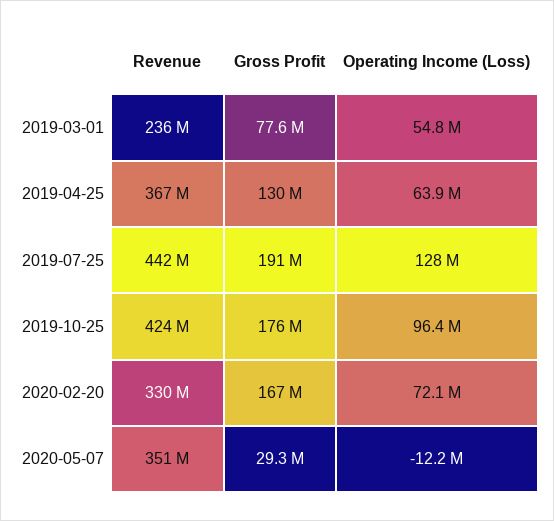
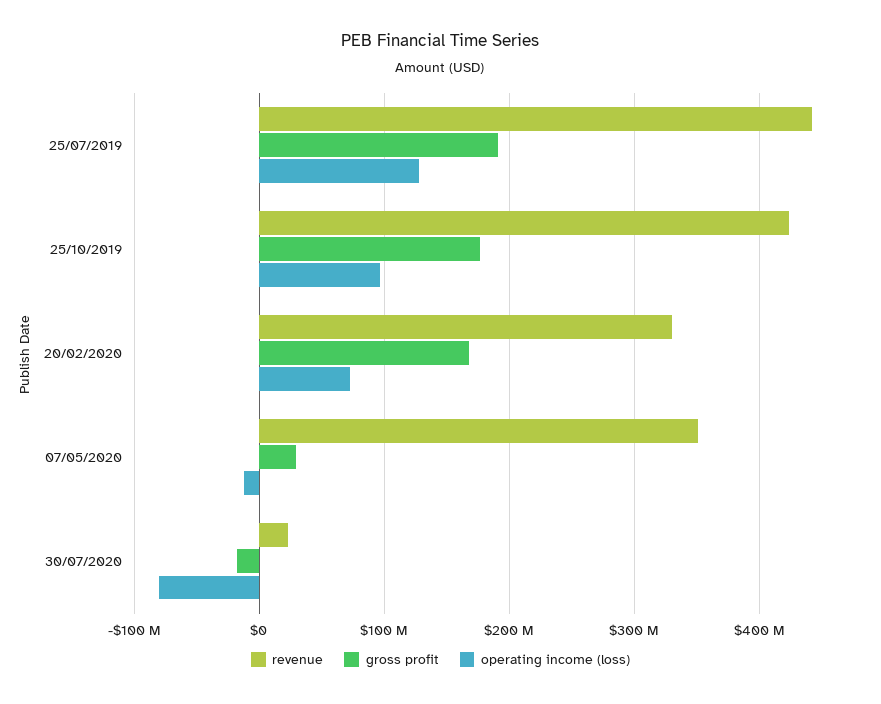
Revenue, 2019-03-01: 236000000 -> none
Gross Profit, 2019-03-01: 77600000 -> none
Operating Income (Loss), 2019-03-01: 54800000 -> none
Revenue, 2019-04-25: 367000000 -> none
Gross Profit, 2019-04-25: 130000000 -> none
Operating Income (Loss), 2019-04-25: 63900000 -> none
Revenue, 30/07/2020: none -> 20000000
Gross Profit, 30/07/2020: none -> -20000000
Operating Income (Loss), 30/07/2020: none -> -80000000

